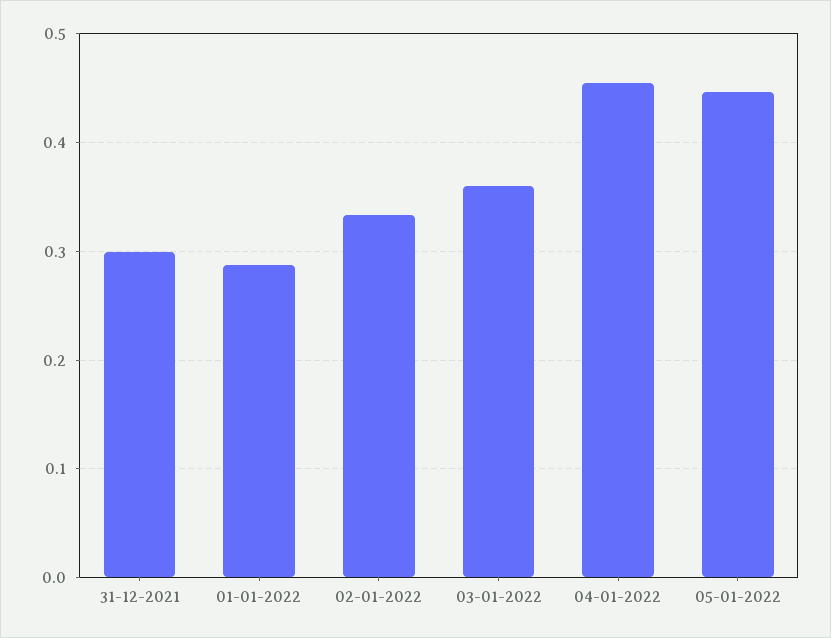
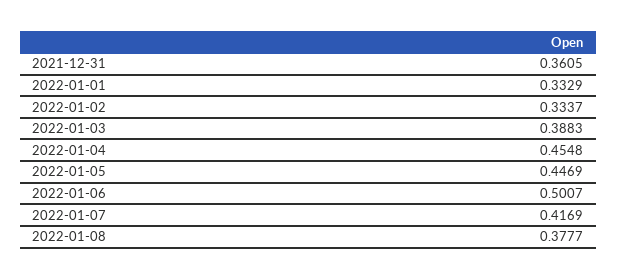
31-12-2021: 0.3 -> 0.3605
01-01-2022: 0.29 -> 0.3329
03-01-2022: 0.36 -> 0.3883
2022-01-06: none -> 0.5007
2022-01-07: none -> 0.4169
2022-01-08: none -> 0.3777

